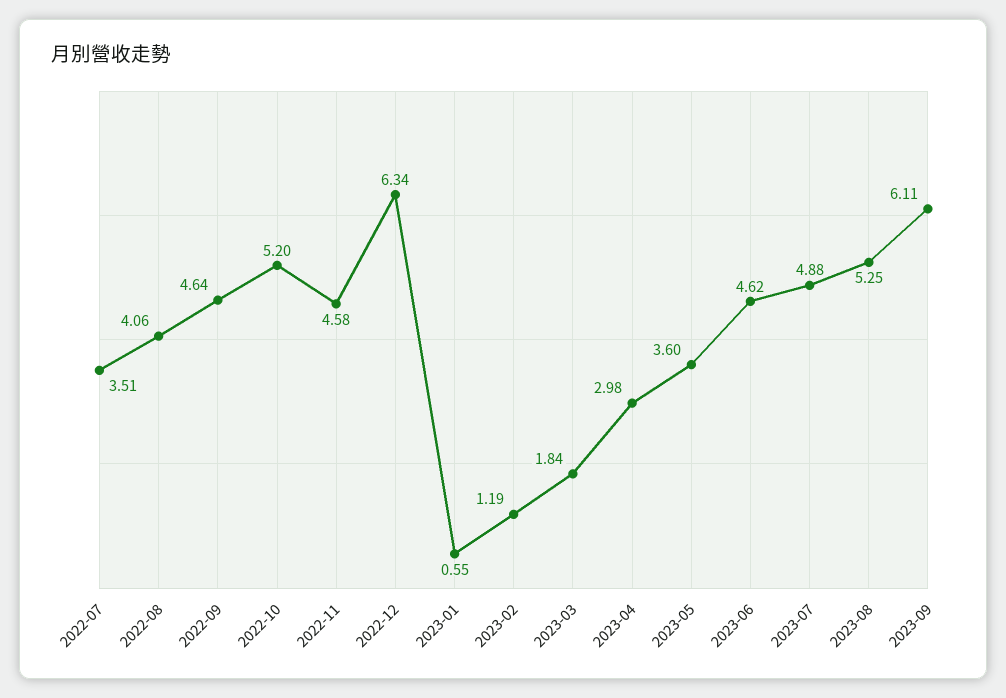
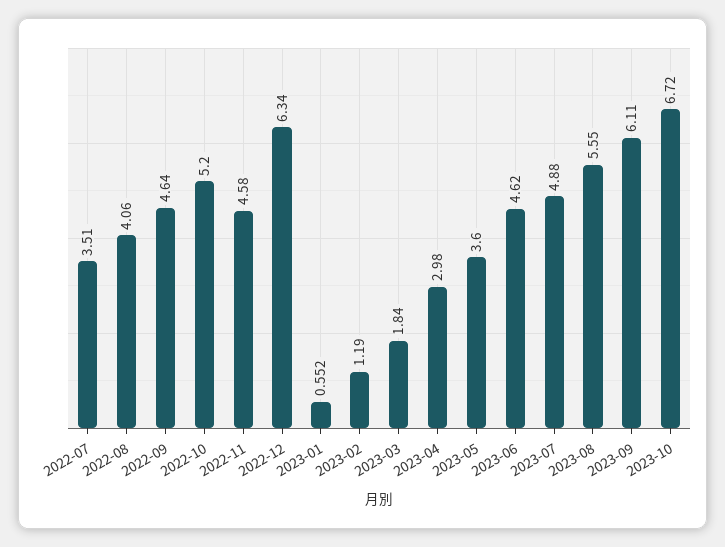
2023-08: 5.25 -> 5.55
2023-10: none -> 6.72

